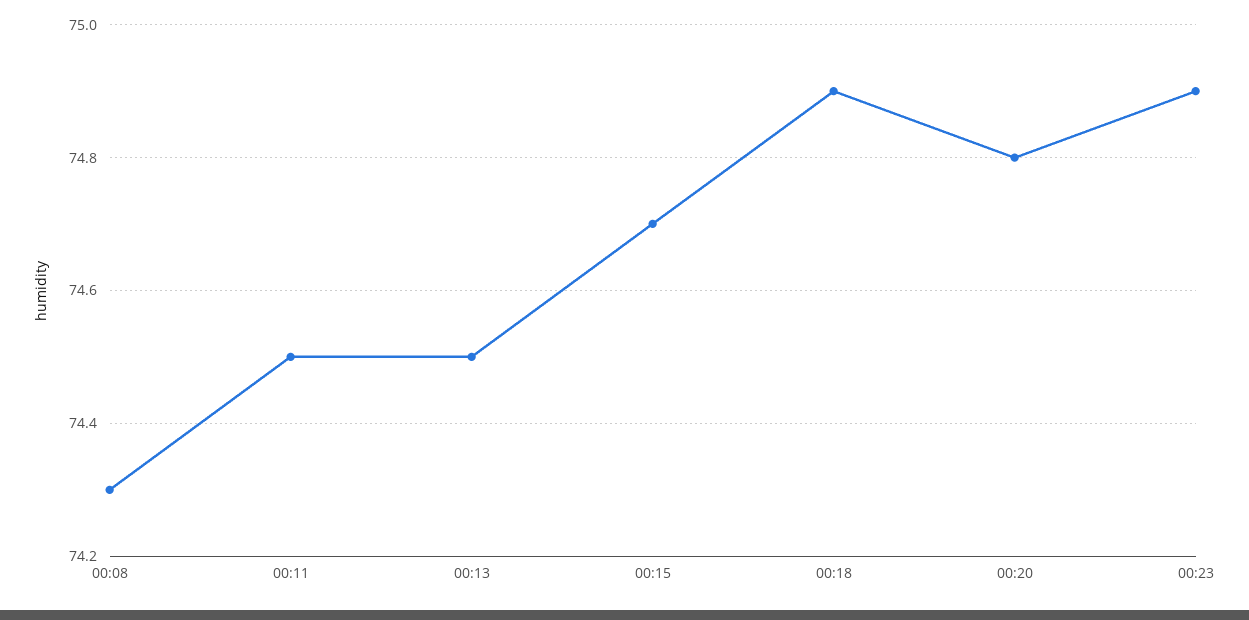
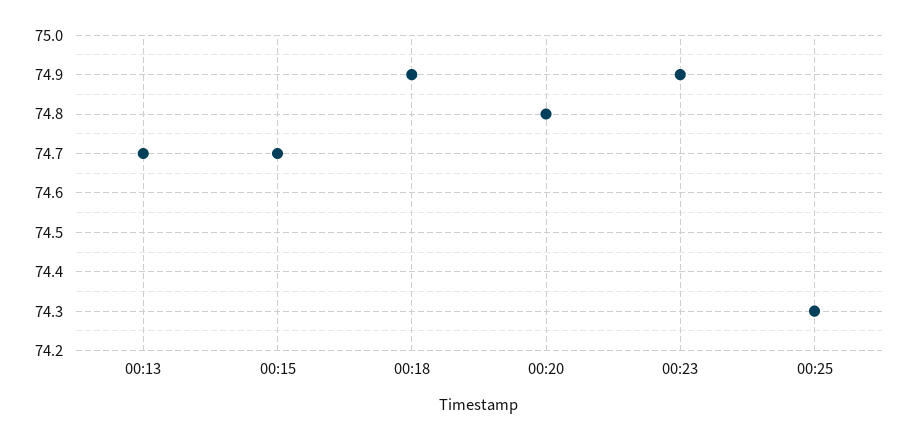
00:08: 74.3 -> none
00:11: 74.5 -> none
00:13: 74.5 -> 74.7
00:25: none -> 74.3

